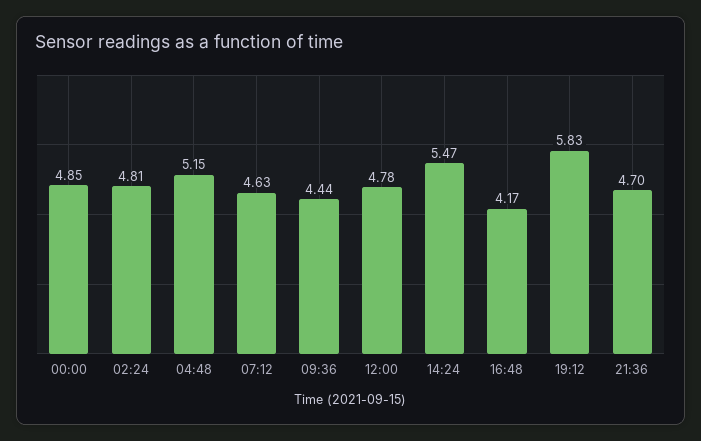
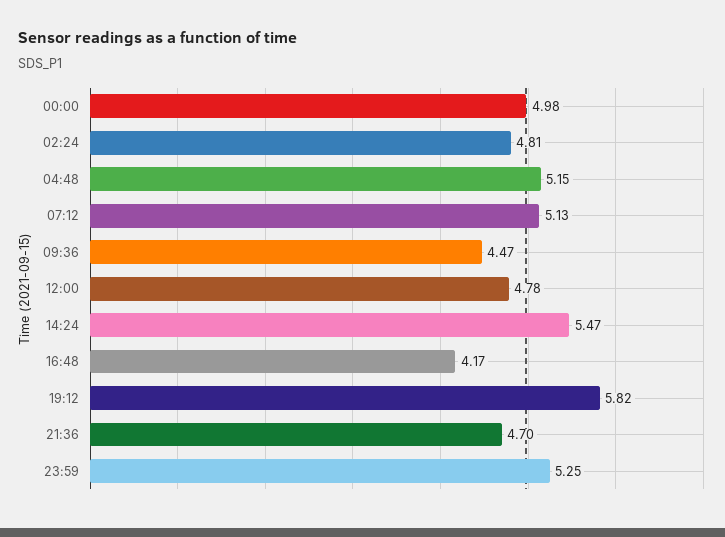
00:00: 4.85 -> 4.98
07:12: 4.63 -> 5.13
09:36: 4.44 -> 4.47
19:12: 5.83 -> 5.82
23:59: none -> 5.25

